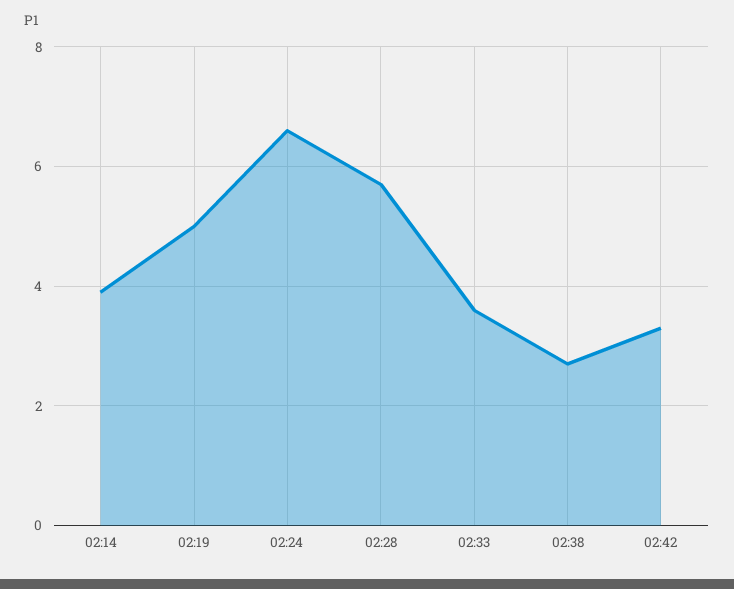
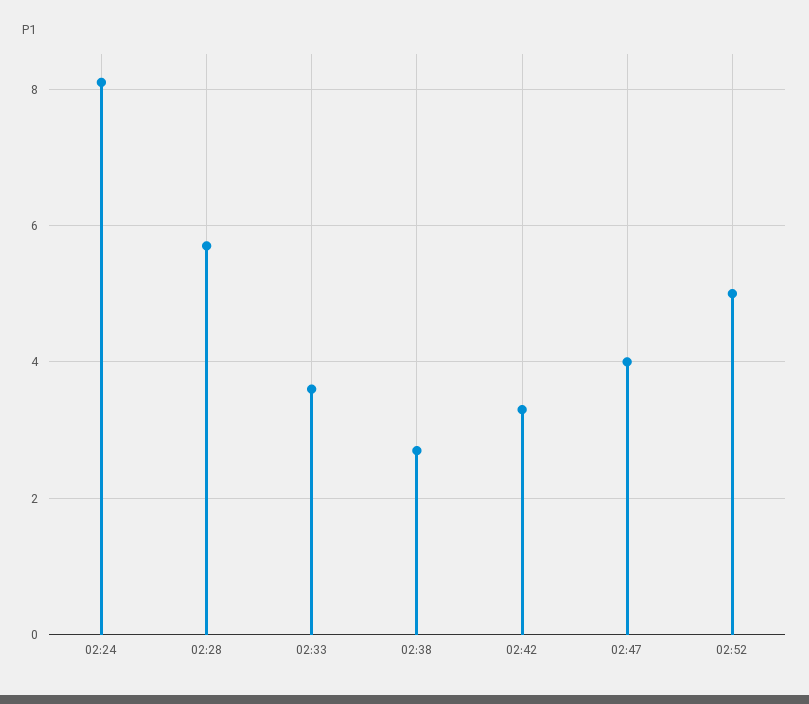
02:14: 4 -> none
02:19: 5 -> none
02:24: 6.5 -> 8
02:47: none -> 4
02:52: none -> 5

